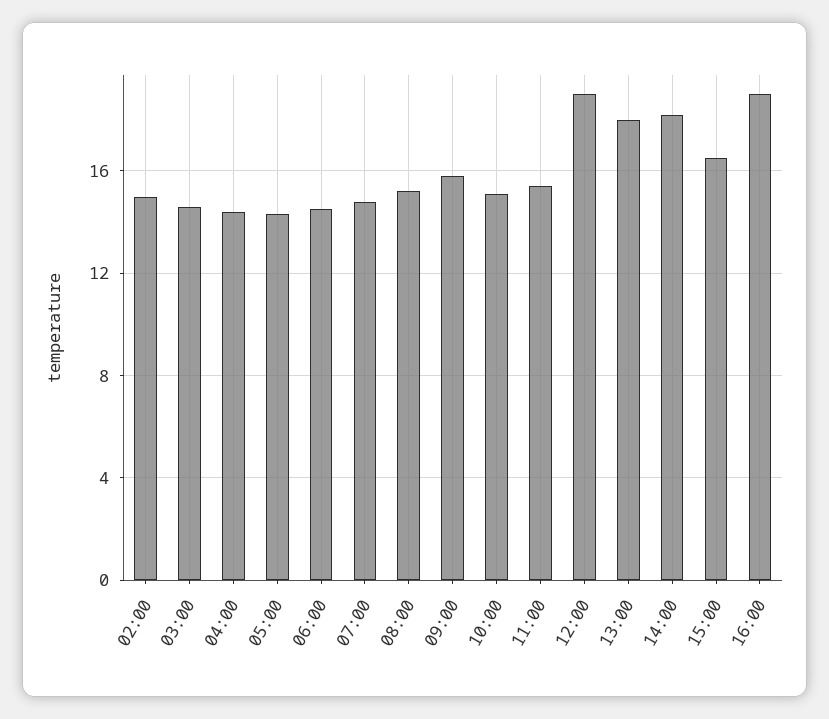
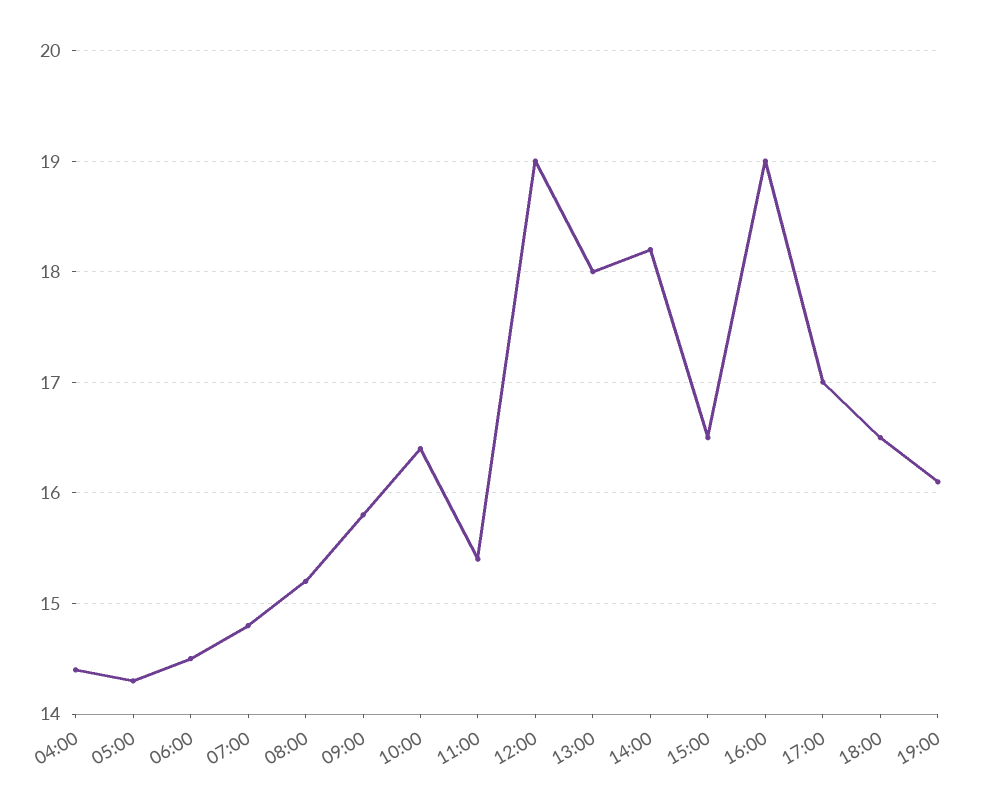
02:00: 15 -> none
03:00: 14.5 -> none
10:00: 15 -> 16.4
17:00: none -> 17
18:00: none -> 16.5
19:00: none -> 16.1

